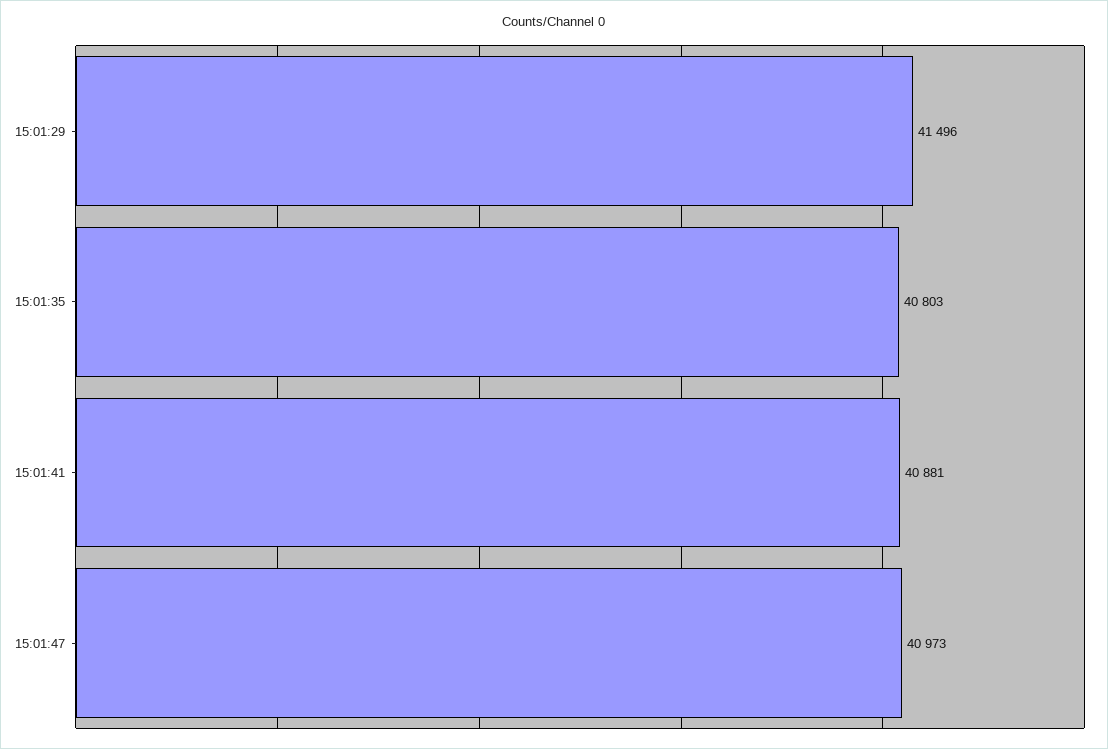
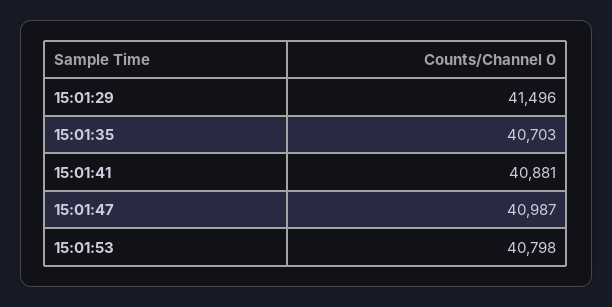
15:01:35: 40803 -> 40703
15:01:47: 40973 -> 40987
15:01:53: none -> 40798

